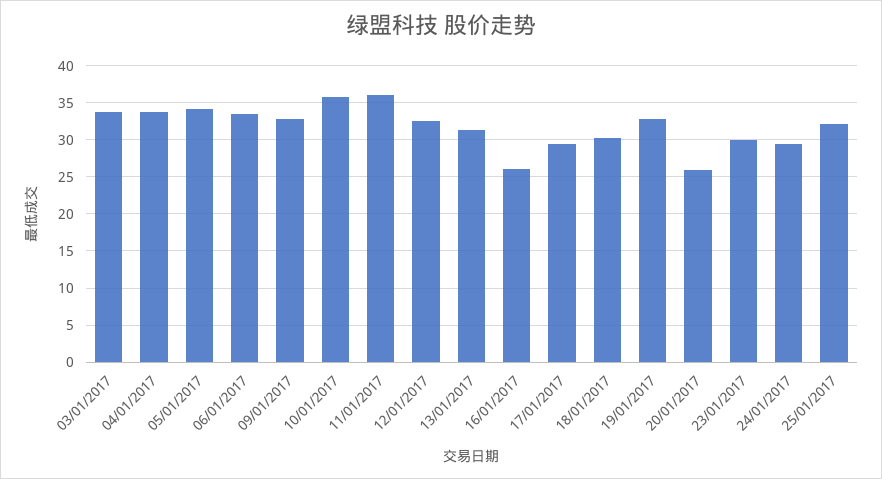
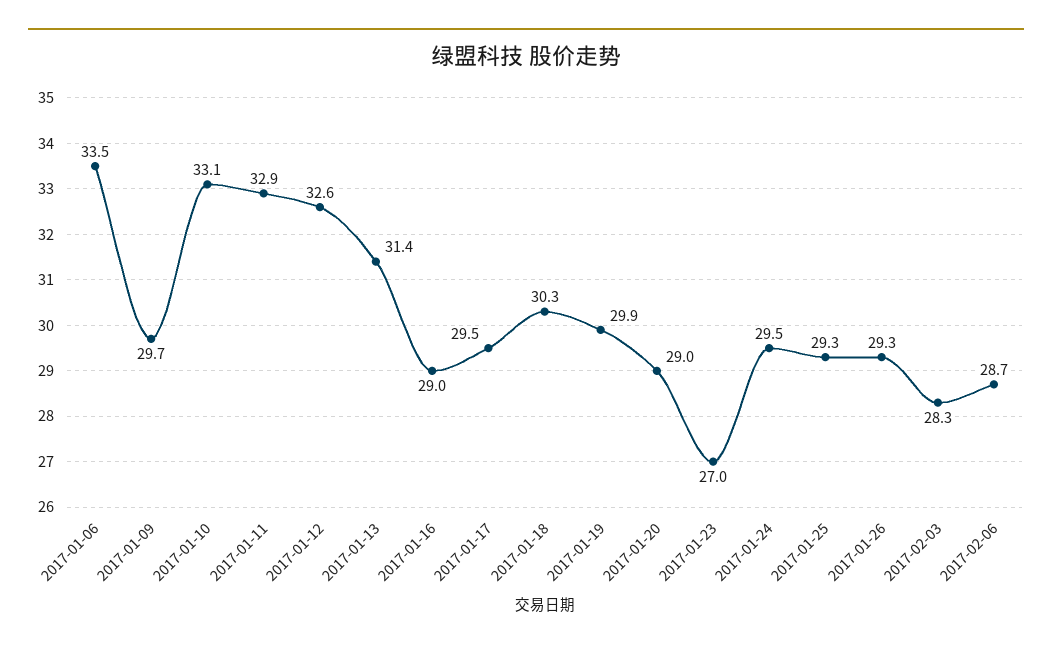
03/01/2017: 34 -> none
04/01/2017: 34 -> none
05/01/2017: 34 -> none
09/01/2017: 33 -> 29.7
10/01/2017: 36 -> 33.1
11/01/2017: 36 -> 32.9
16/01/2017: 26 -> 29
19/01/2017: 33 -> 29.9
20/01/2017: 26 -> 29
23/01/2017: 30 -> 27
25/01/2017: 32 -> 29.3
2017-01-26: none -> 29.3
2017-02-03: none -> 28.3
2017-02-06: none -> 28.7

